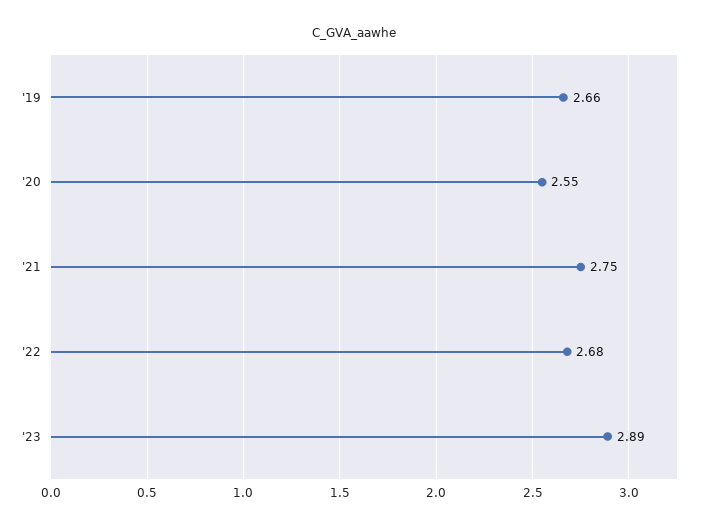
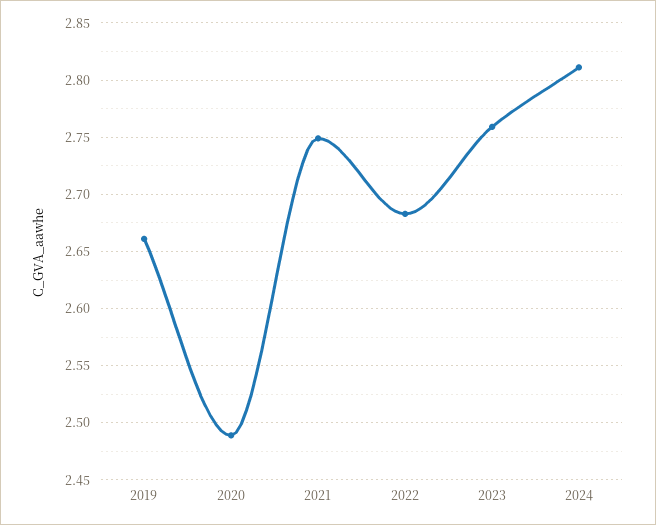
'20: 2.55 -> 2.49
'23: 2.89 -> 2.76
2024: none -> 2.81

